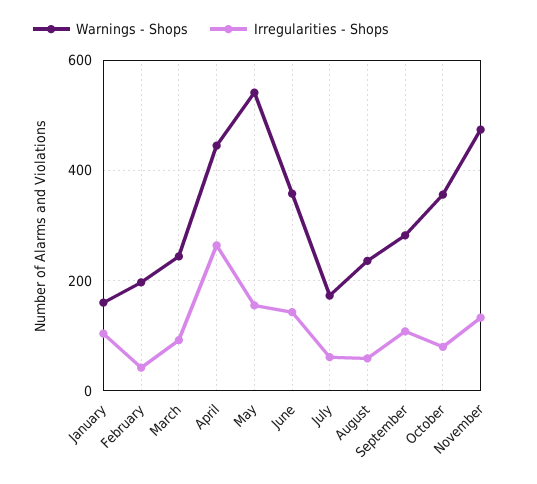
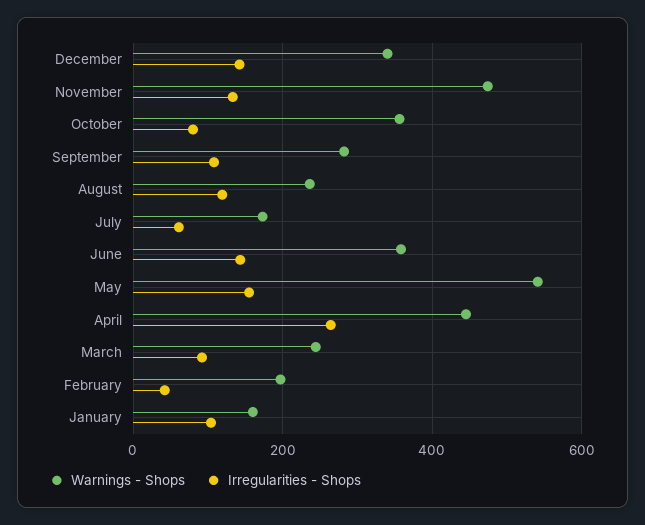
Irregularities - Shops, August: 60 -> 120
Warnings - Shops, December: none -> 340
Irregularities - Shops, December: none -> 140

